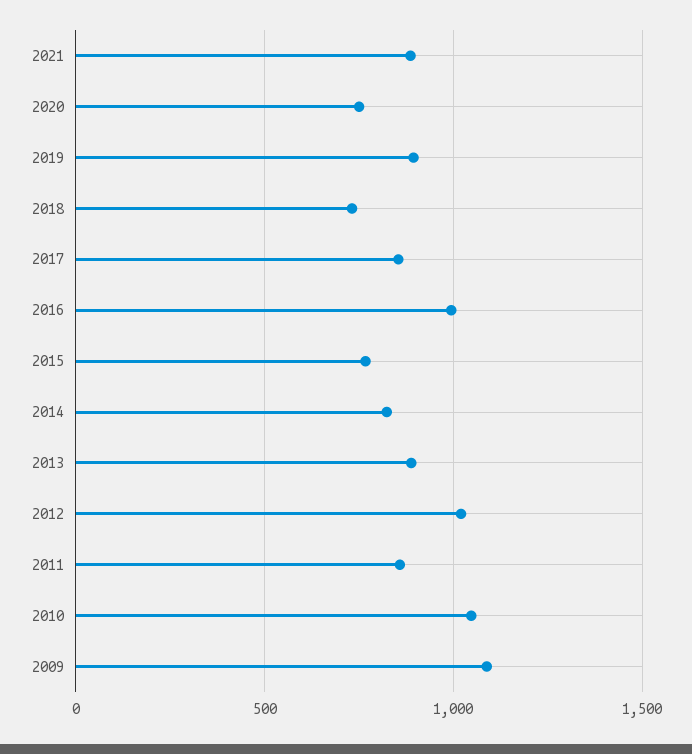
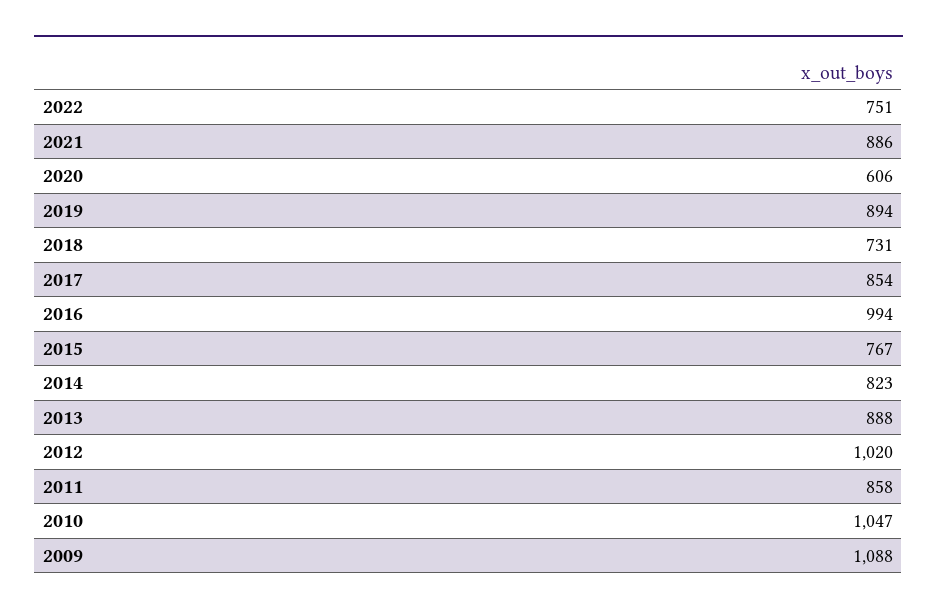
2020: 750 -> 606
2022: none -> 751

